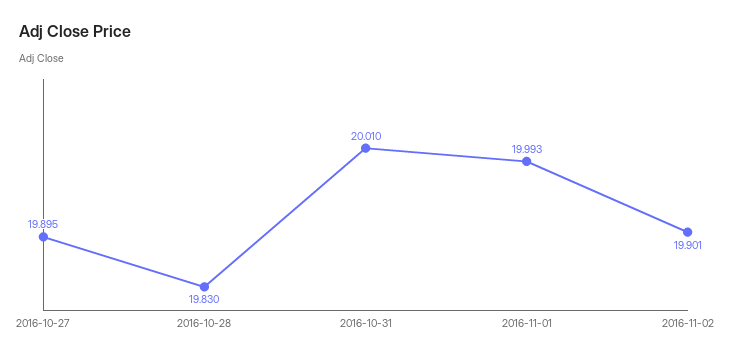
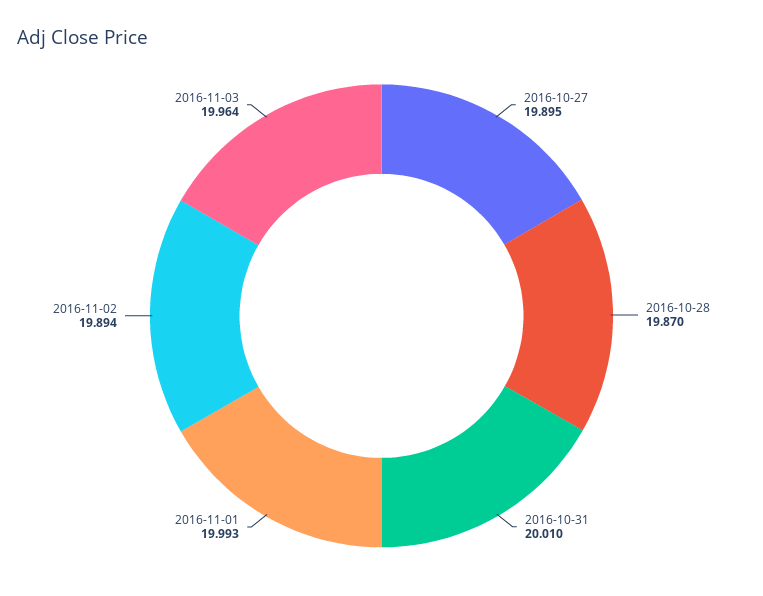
2016-10-28: 19.83 -> 19.87
2016-11-02: 19.901 -> 19.894
2016-11-03: none -> 19.964

